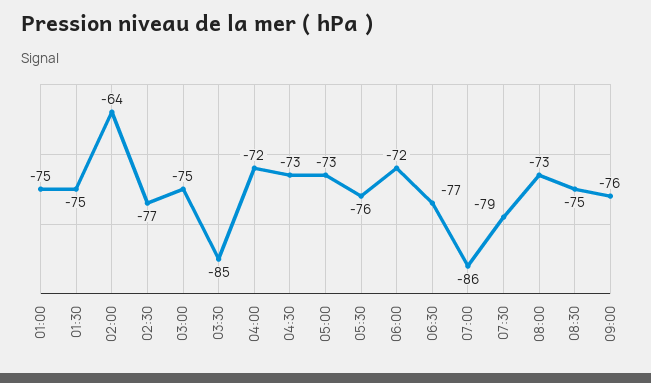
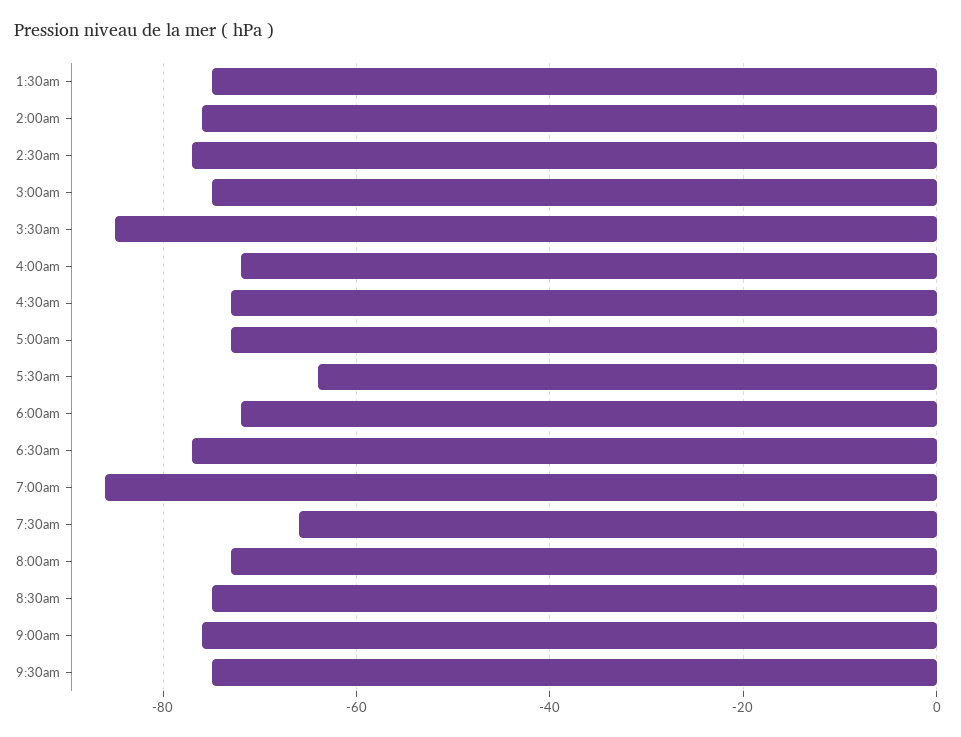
01:00: -75 -> none
02:00: -64 -> -75
05:30: -76 -> -65
07:30: -79 -> -65
9:30am: none -> -75

